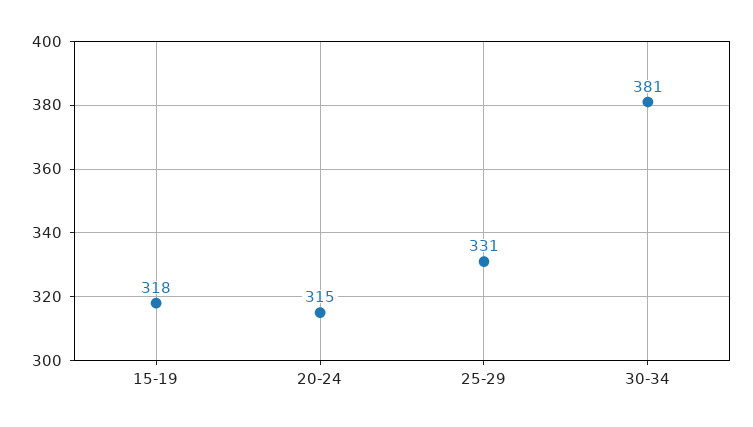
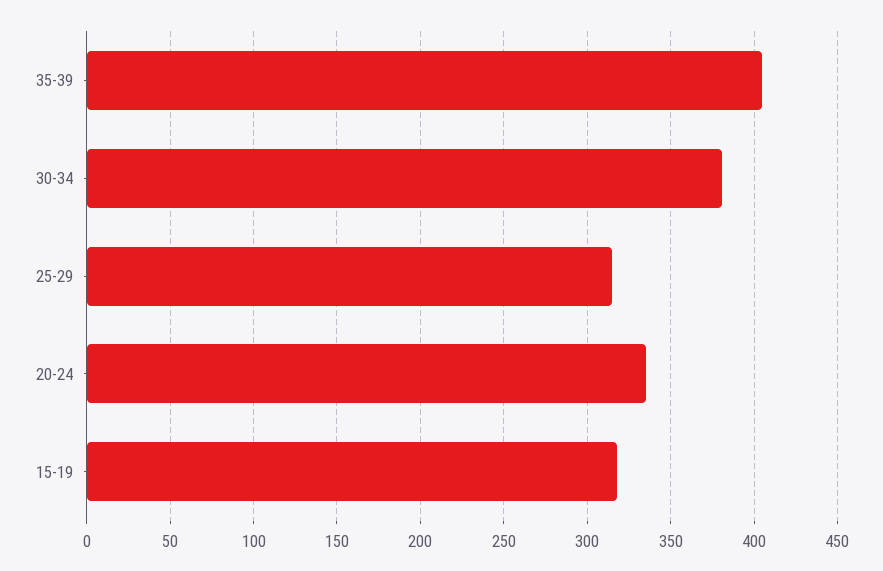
20-24: 315 -> 335
25-29: 331 -> 315
35-39: none -> 405

